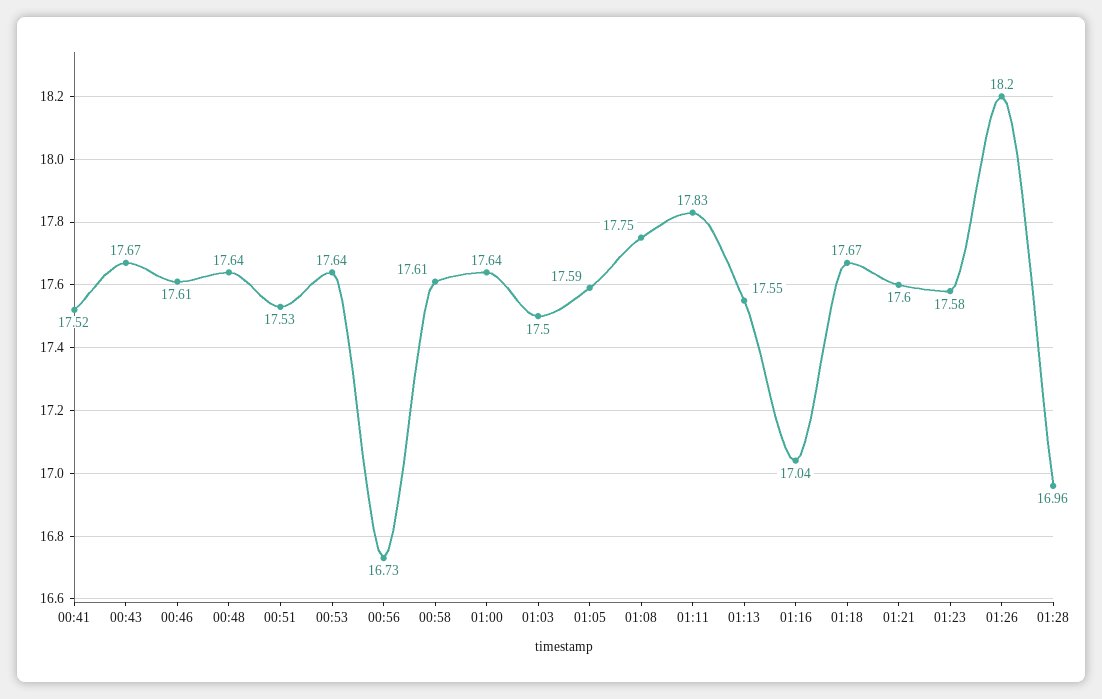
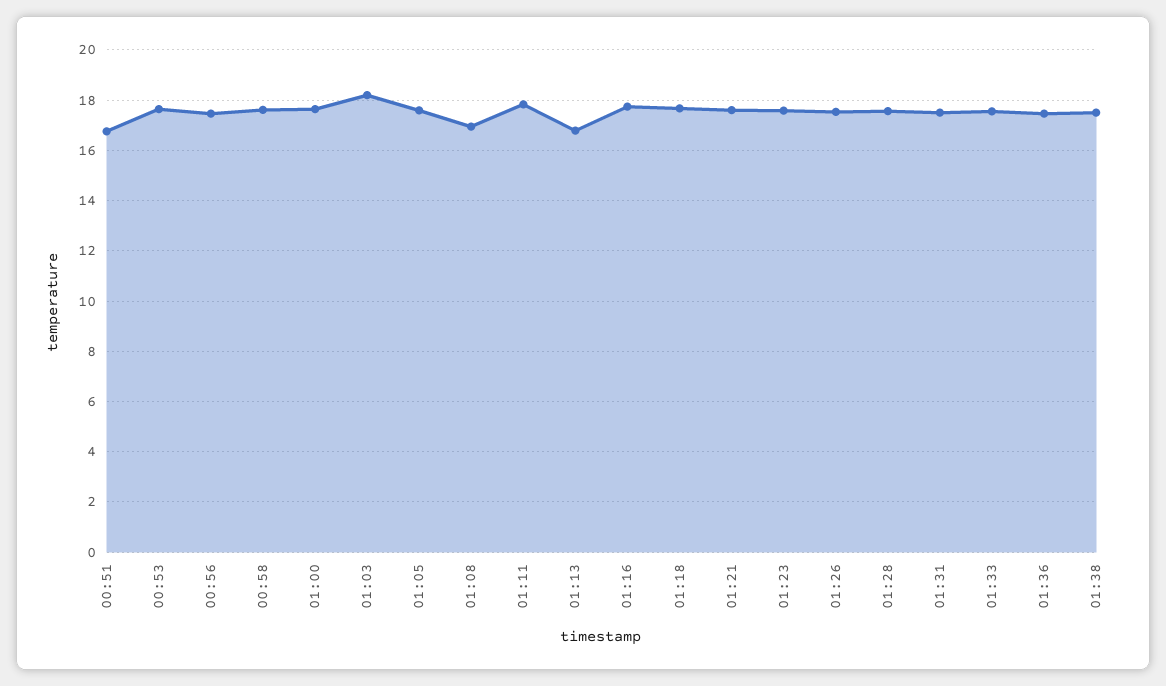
00:41: 17.52 -> none
00:43: 17.67 -> none
00:46: 17.61 -> none
00:48: 17.64 -> none
00:51: 17.53 -> 16.75
00:56: 16.73 -> 17.5
01:03: 17.5 -> 18.25
01:08: 17.75 -> 17
01:13: 17.55 -> 16.75
01:16: 17.04 -> 17.75
01:26: 18.2 -> 17.5
01:28: 16.96 -> 17.5
01:31: none -> 17.5
01:33: none -> 17.5
01:36: none -> 17.5
01:38: none -> 17.5

